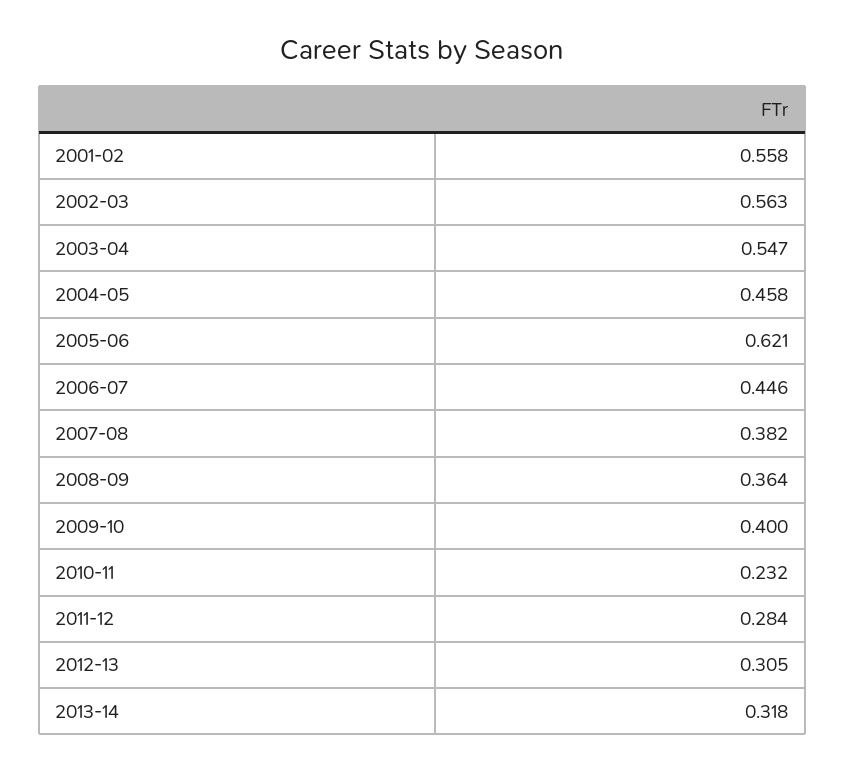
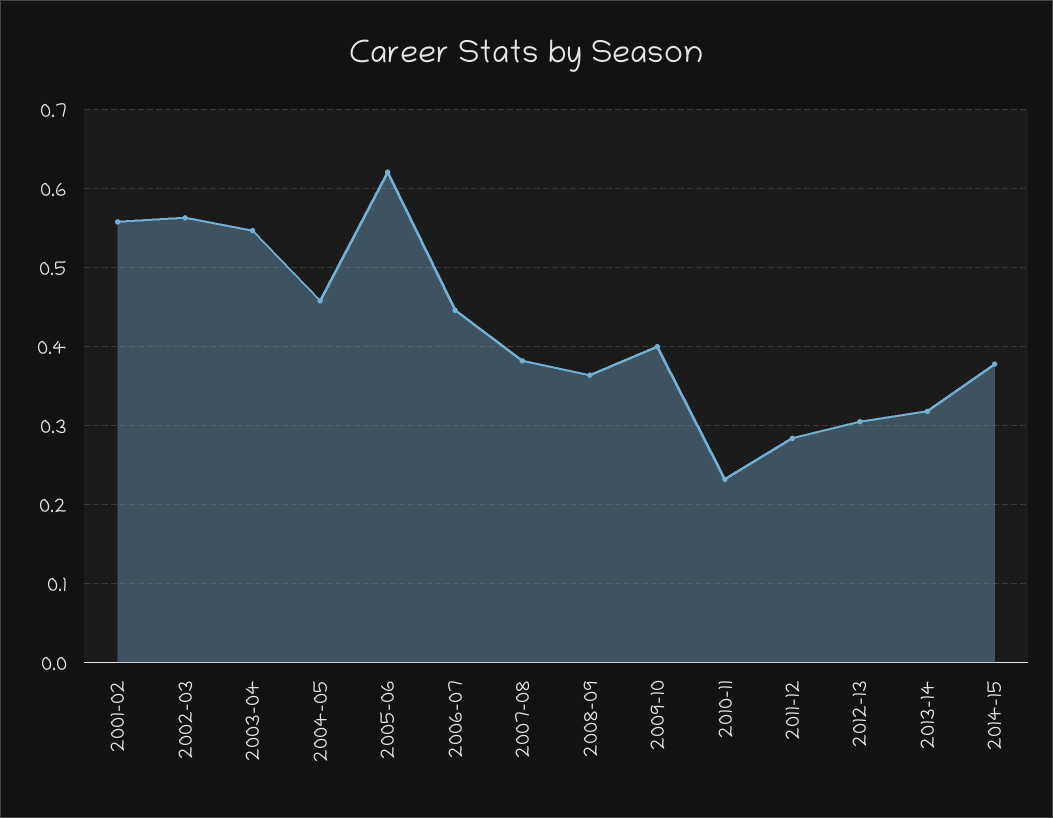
2014-15: none -> 0.38

